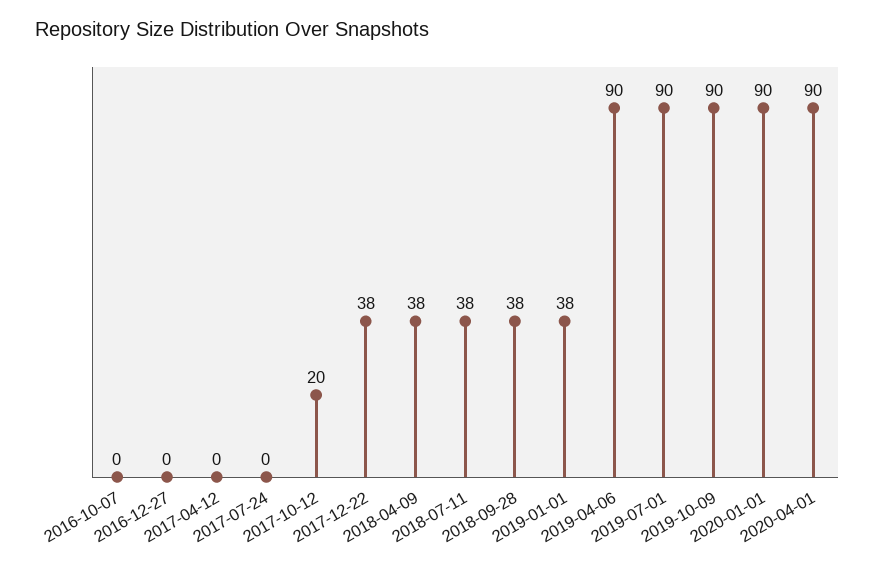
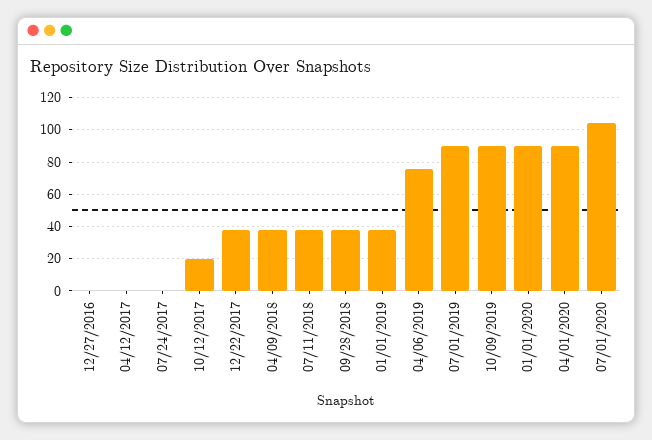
2016-10-07: 0 -> none
2019-04-06: 90 -> 75
07/01/2020: none -> 105

